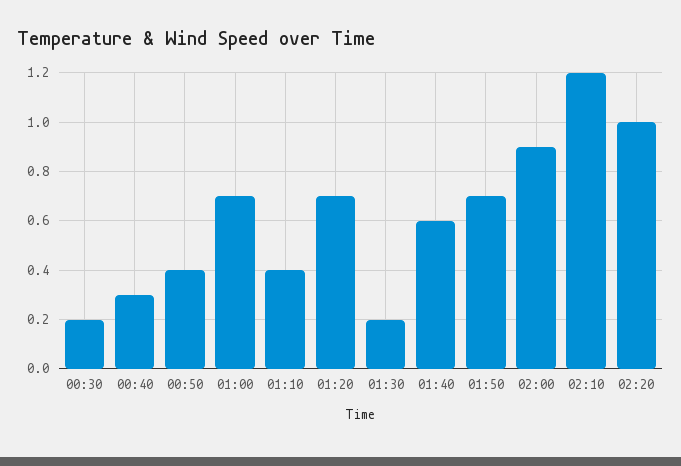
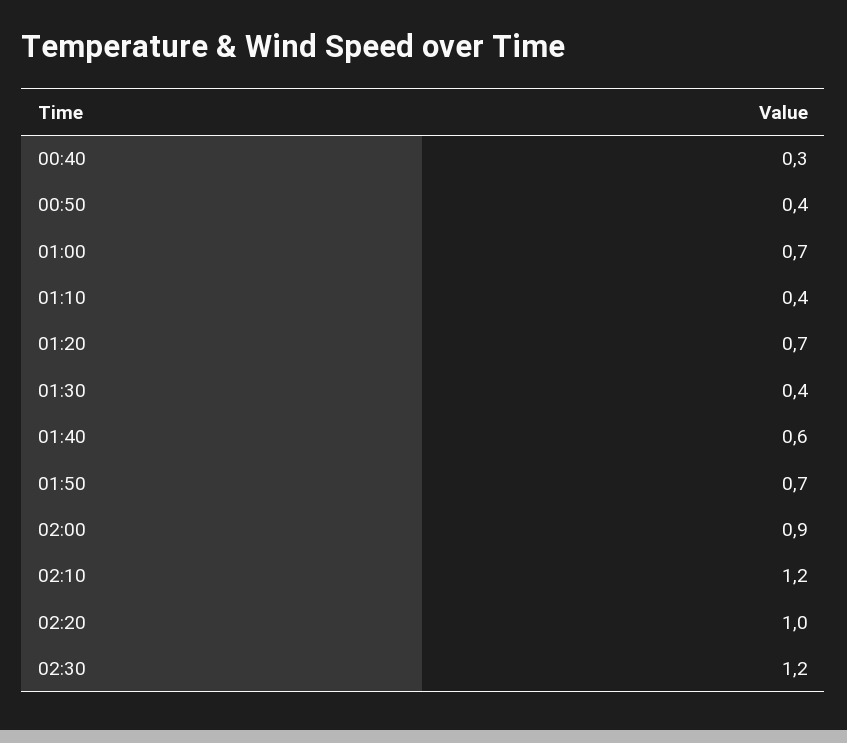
00:30: 0.2 -> none
01:30: 0.2 -> 0.4
02:30: none -> 1.2

